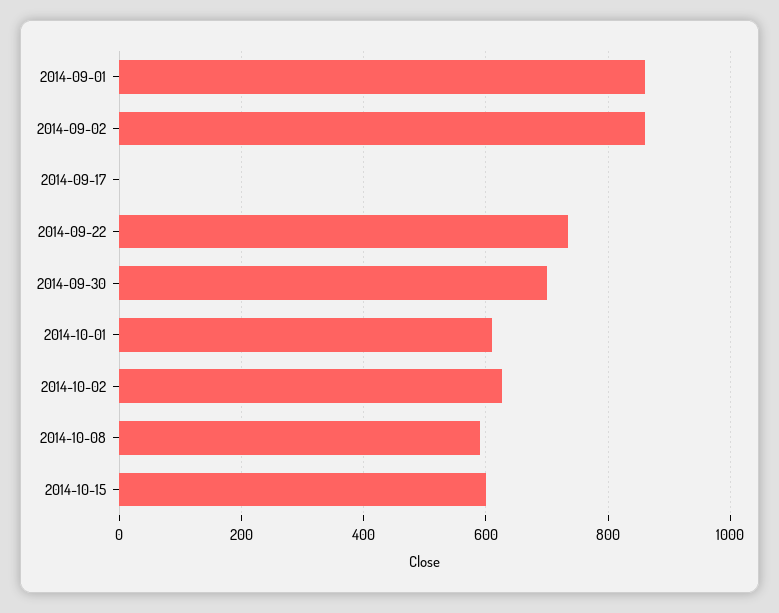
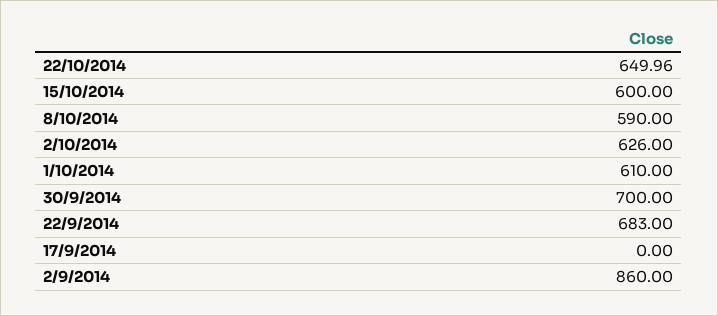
2014-09-01: 860 -> none
2014-09-22: 740 -> 683
22/10/2014: none -> 649.96

